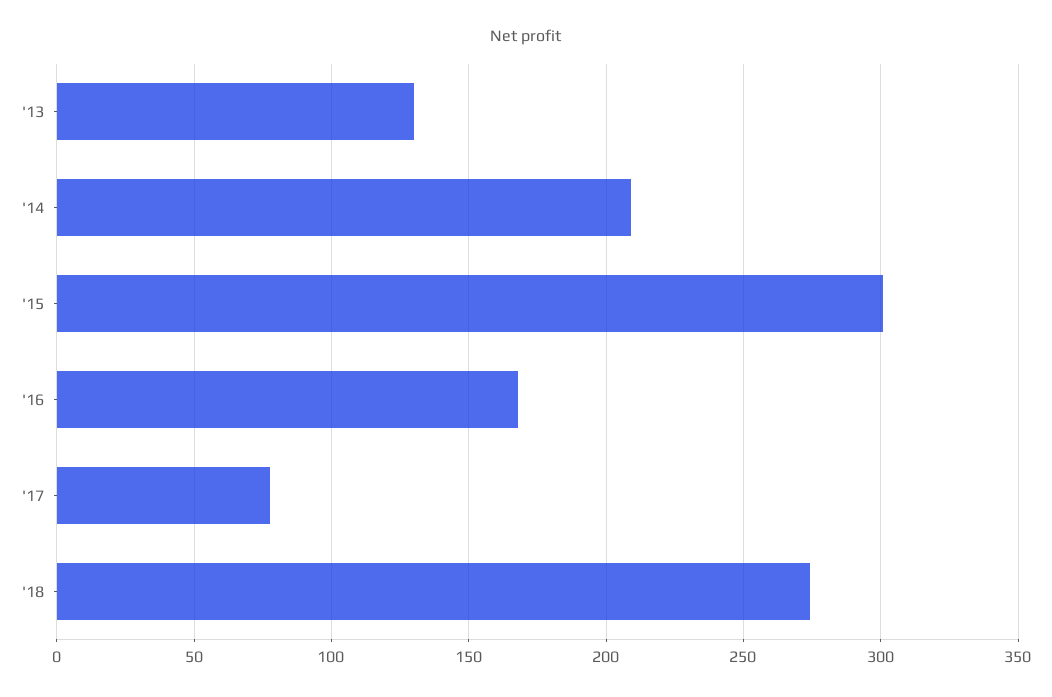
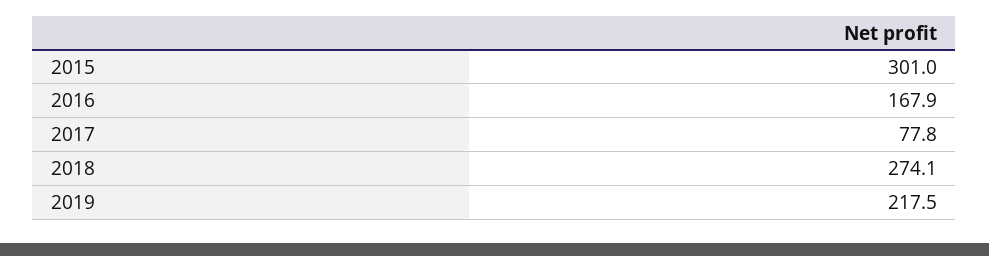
'13: 130 -> none
'14: 210 -> none
2019: none -> 217.5

